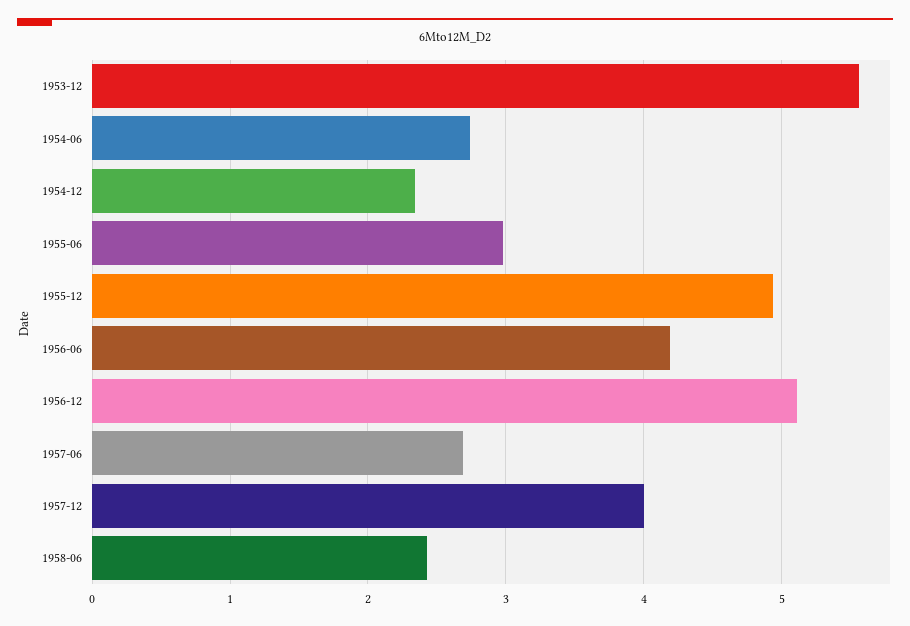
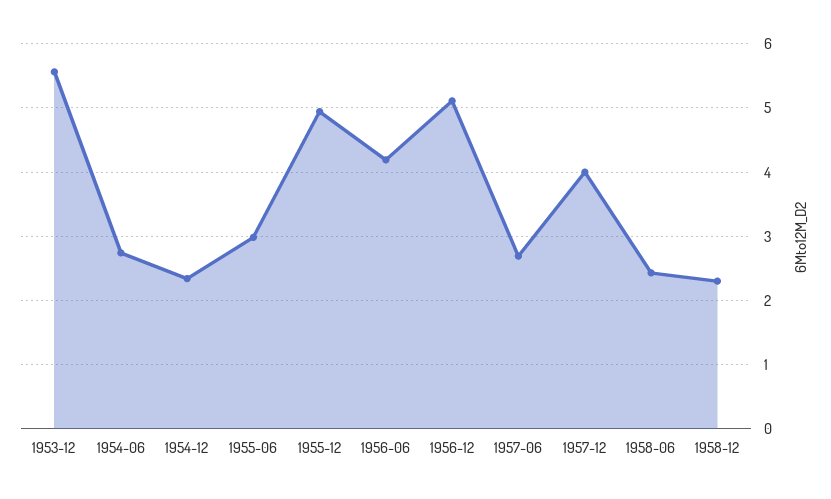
1958-12: none -> 2.3

